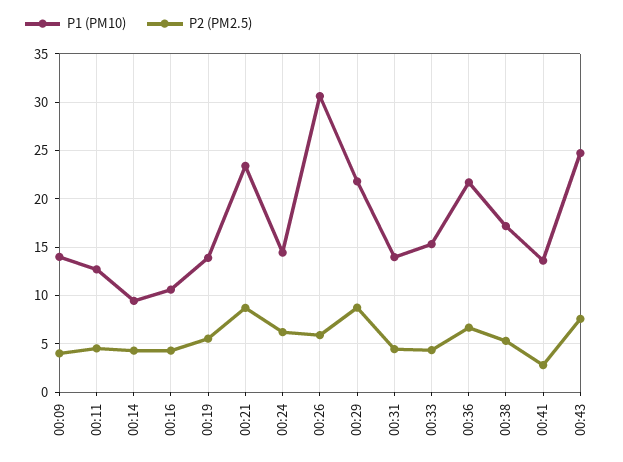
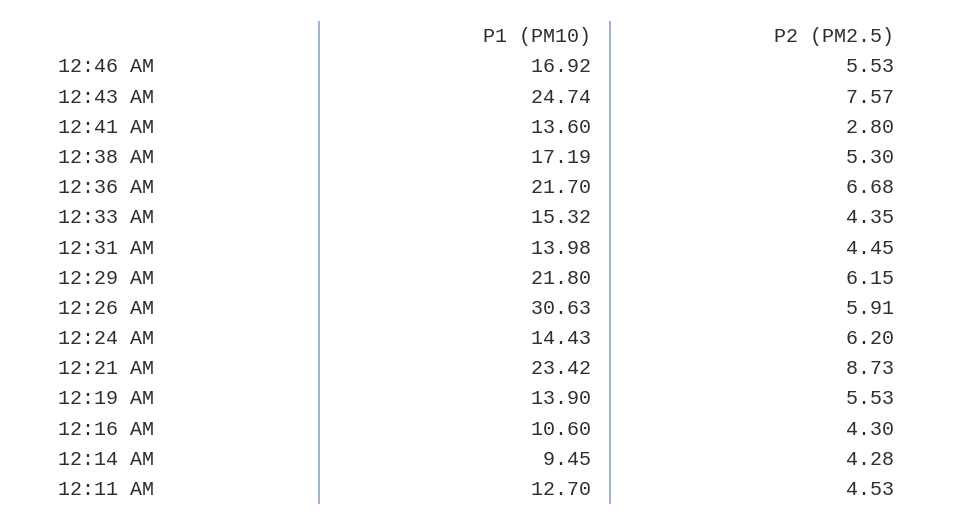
P1 (PM10), 00:09: 14 -> none
P2 (PM2.5), 00:09: 4 -> none
P2 (PM2.5), 00:29: 9 -> 6.15
P1 (PM10), 12:46 AM: none -> 16.92
P2 (PM2.5), 12:46 AM: none -> 5.53

